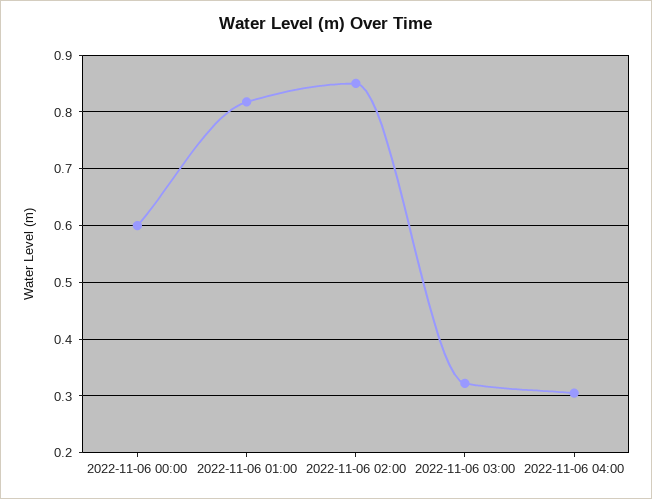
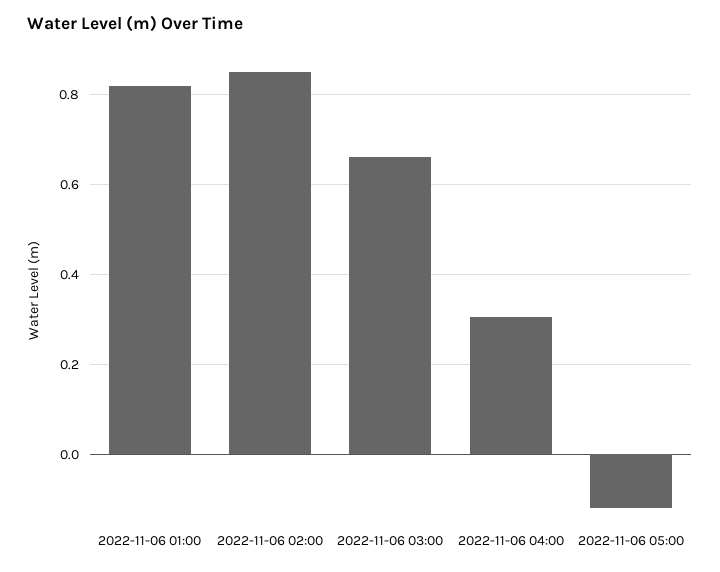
2022-11-06 00:00: 0.6 -> none
2022-11-06 03:00: 0.32 -> 0.66
2022-11-06 05:00: none -> -0.12

